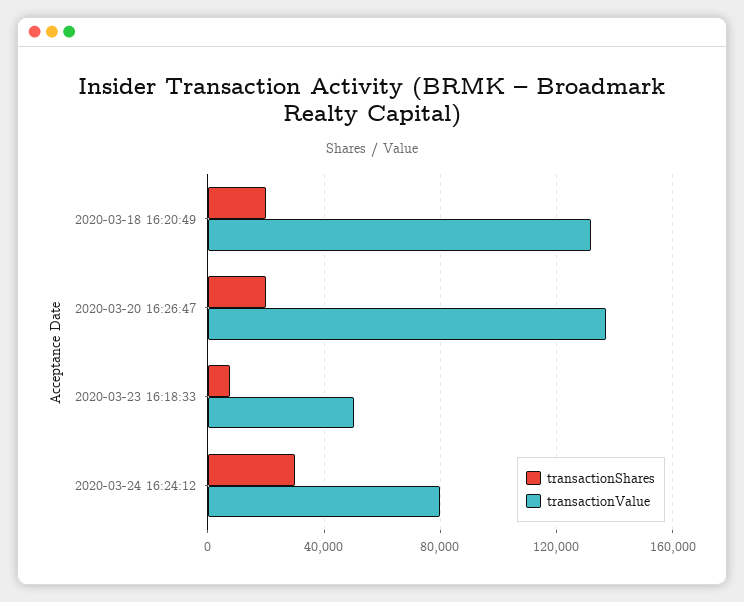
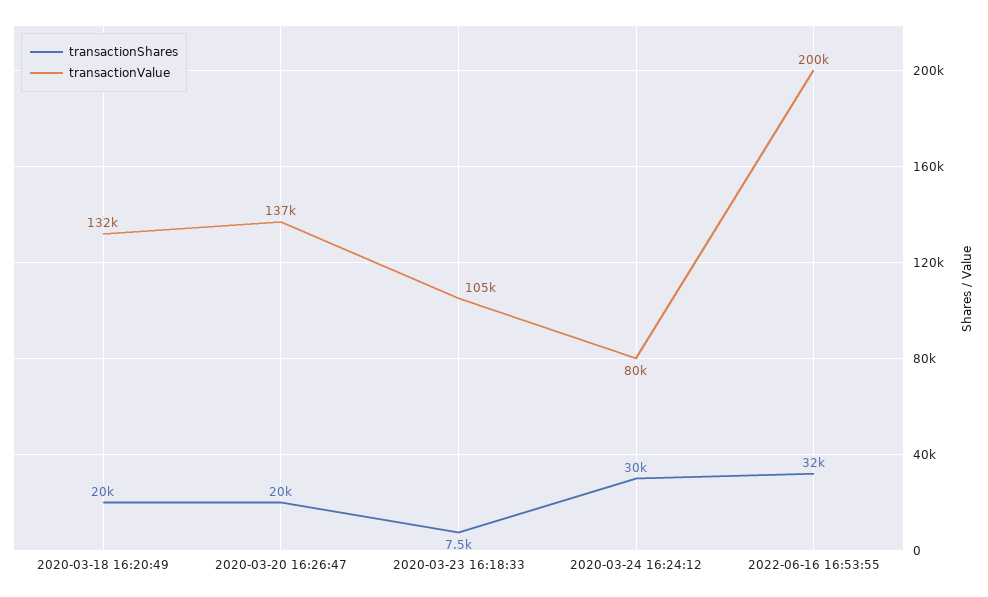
transactionValue, 2020-03-23 16:18:33: 50000 -> 105000
transactionShares, 2022-06-16 16:53:55: none -> 32000
transactionValue, 2022-06-16 16:53:55: none -> 200000

